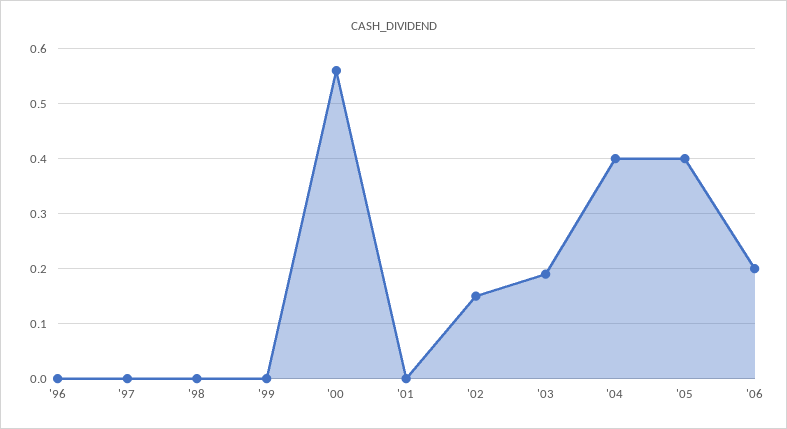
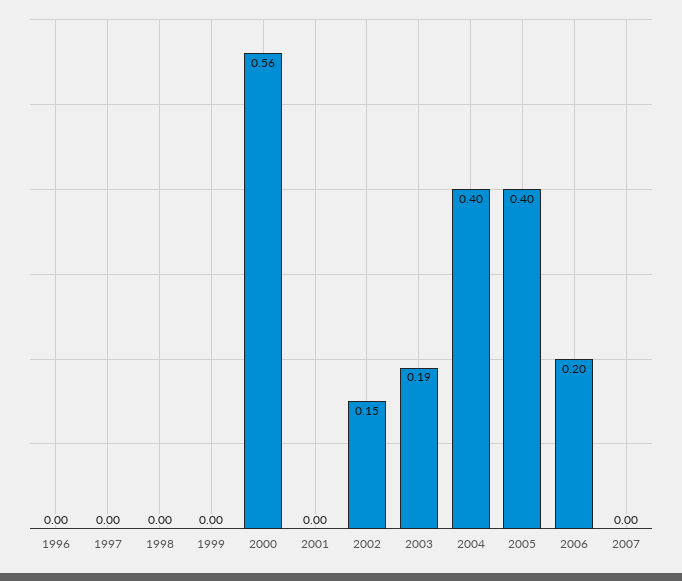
2007: none -> 0

